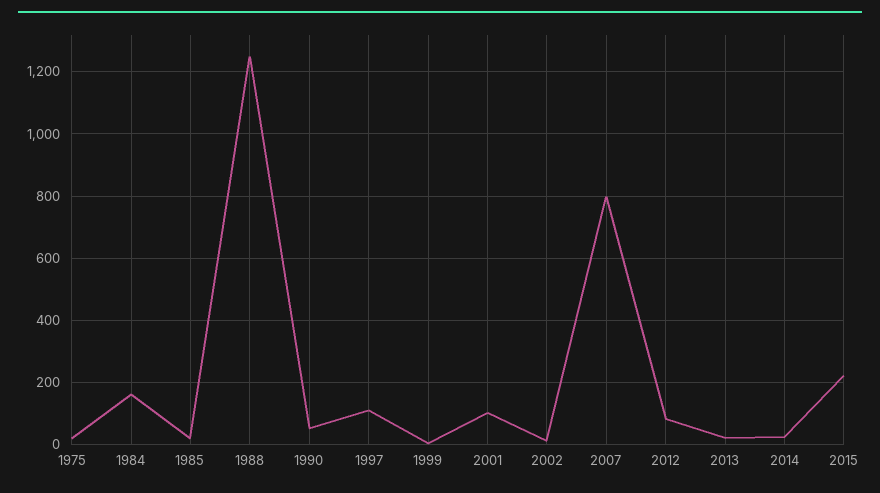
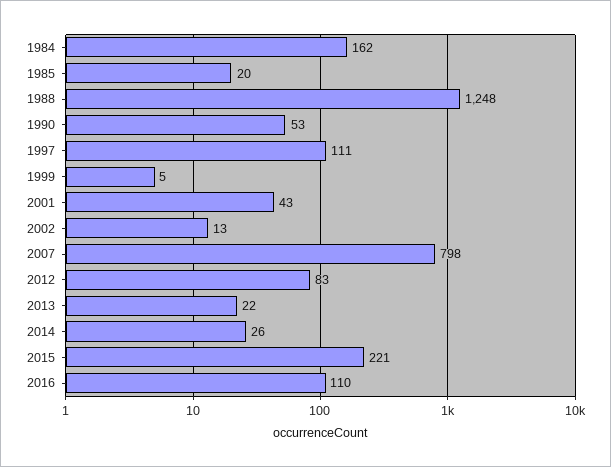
1975: 20 -> none
2001: 100 -> 43
2016: none -> 110

